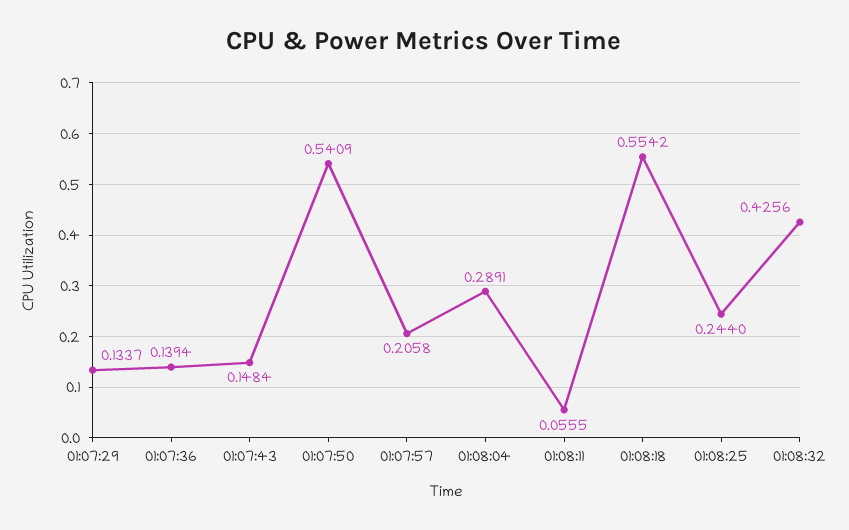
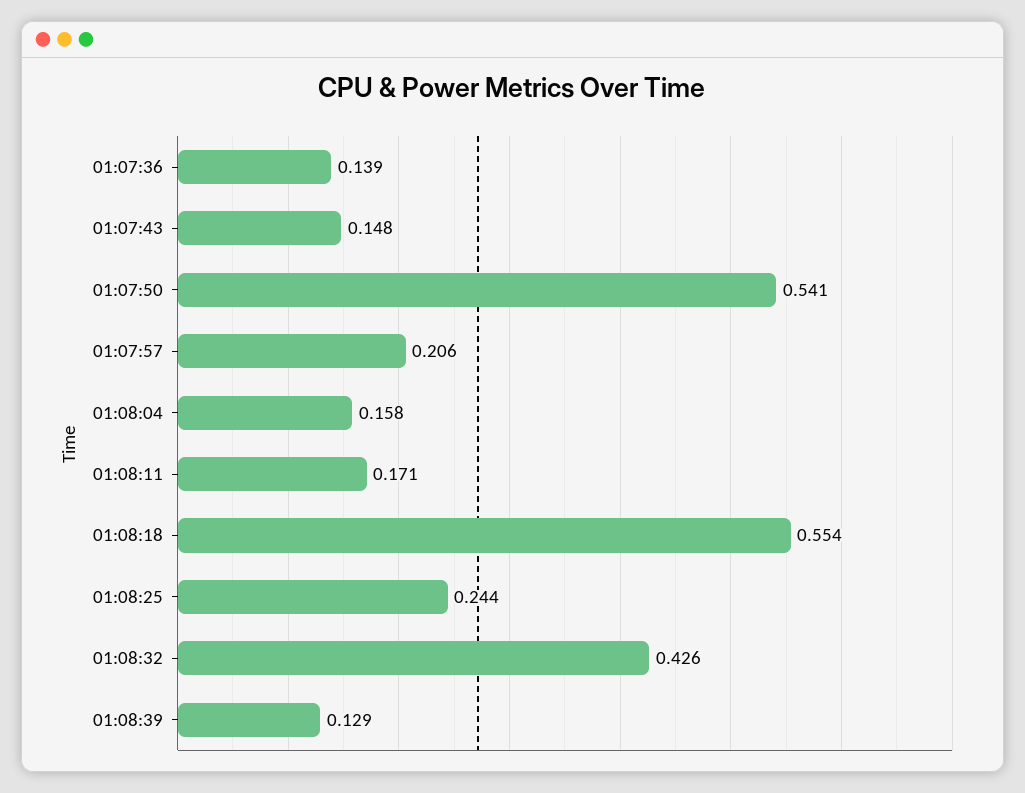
01:07:29: 0.1337 -> none
01:08:04: 0.2891 -> 0.158
01:08:11: 0.0555 -> 0.171
01:08:39: none -> 0.129

